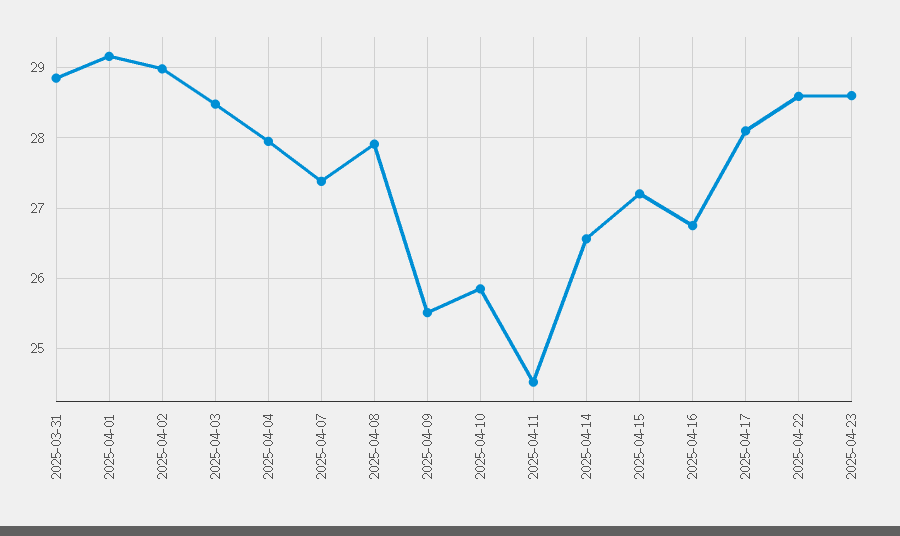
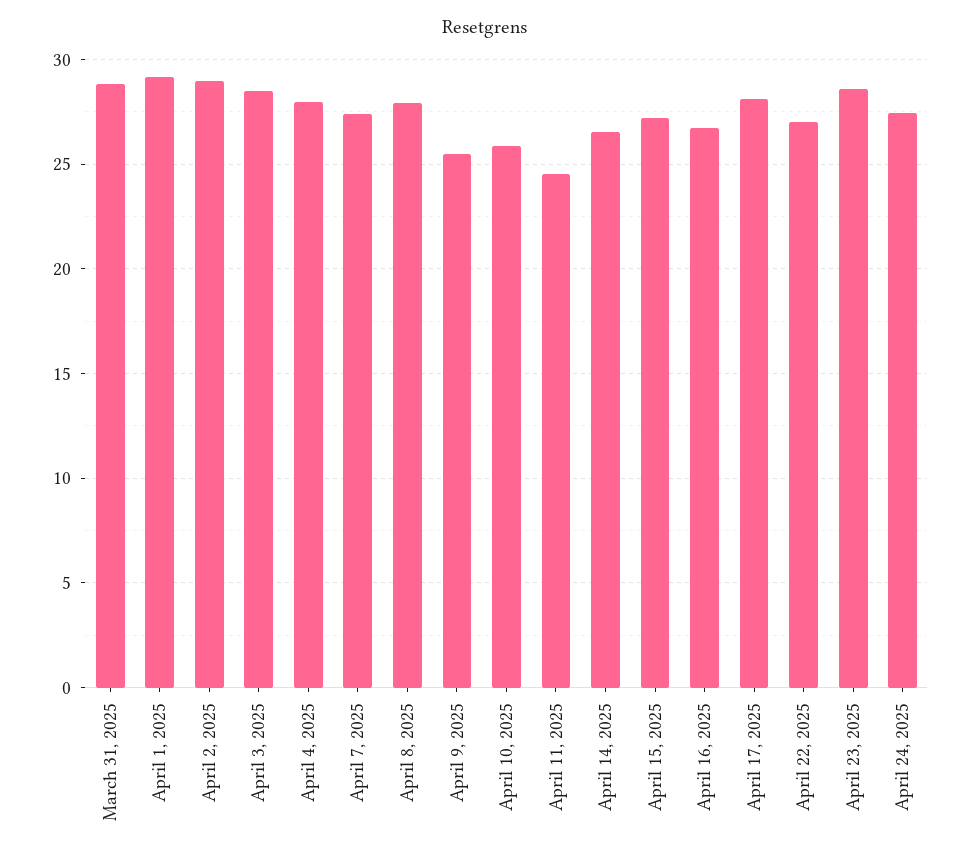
2025-04-22: 28.6 -> 27
April 24, 2025: none -> 27.5

